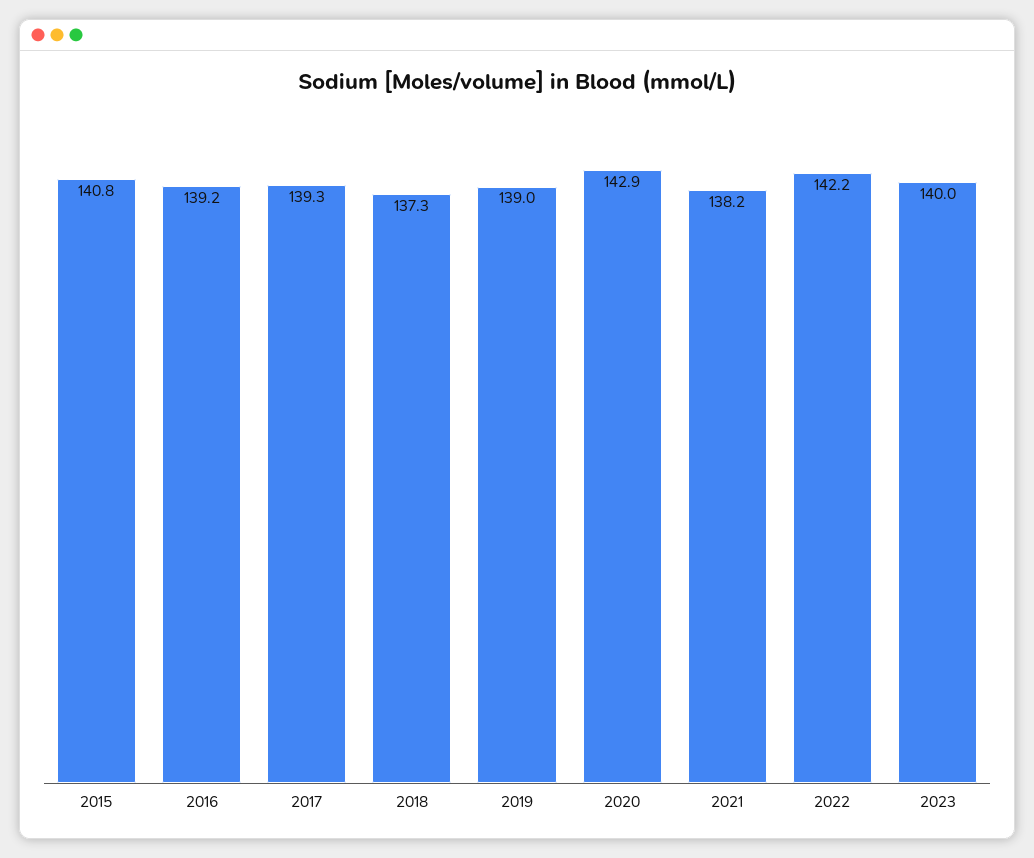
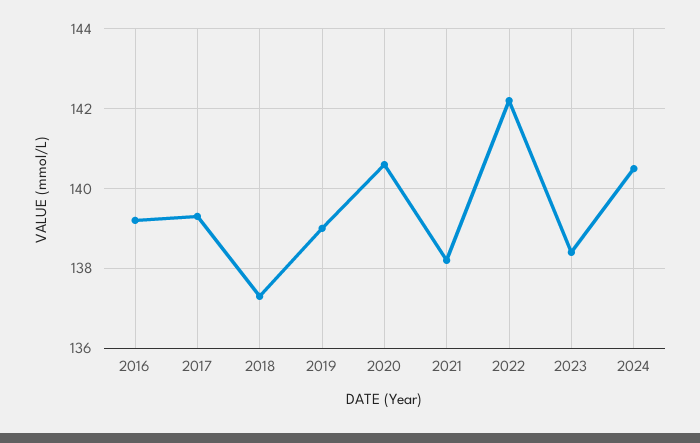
2015: 140.8 -> none
2020: 142.9 -> 140.5
2023: 140 -> 138.5
2024: none -> 140.5

